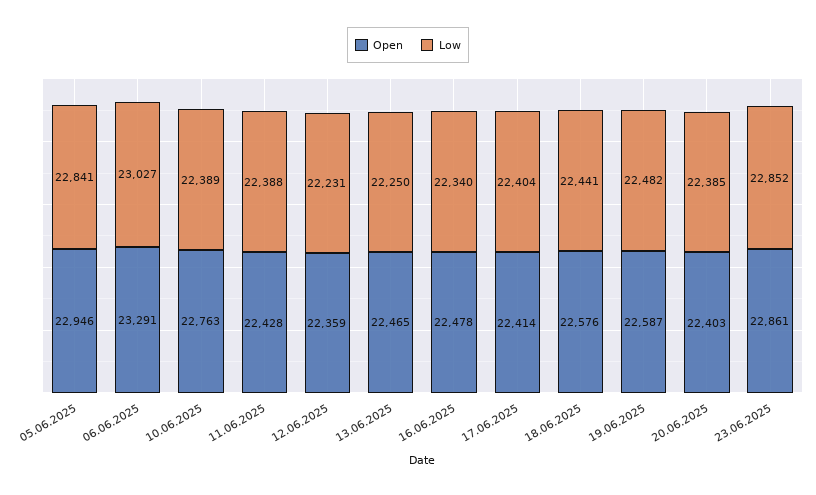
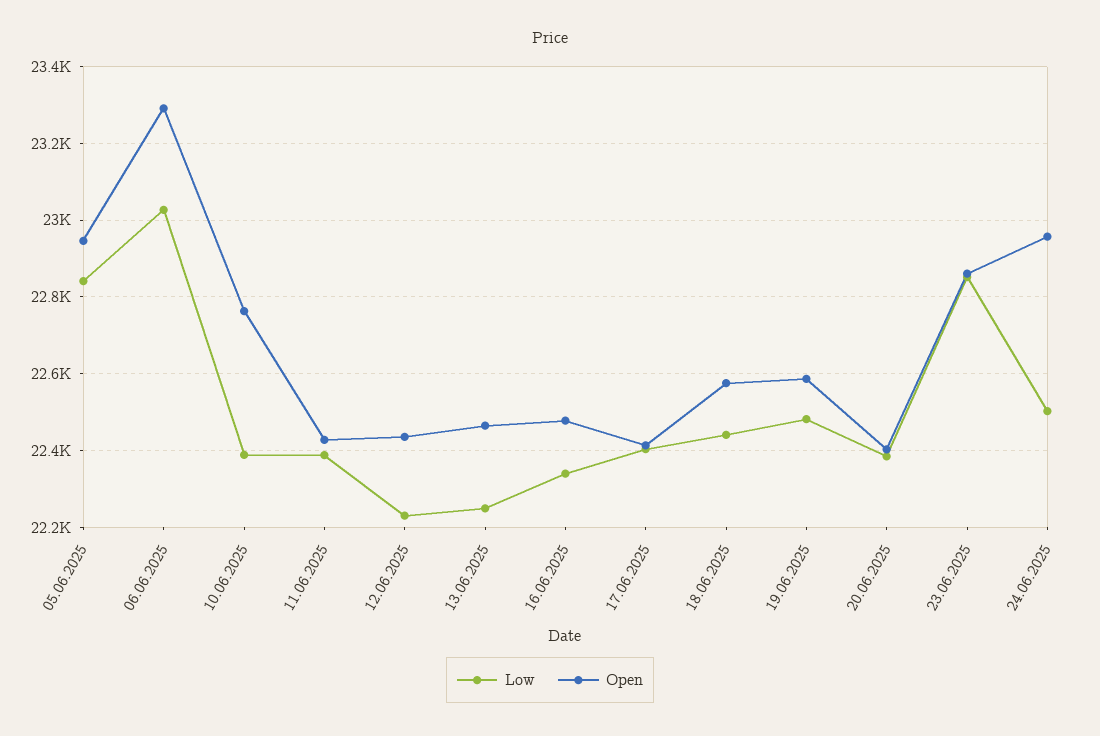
Open, 12.06.2025: 22359 -> 22440
Low, 24.06.2025: none -> 22500
Open, 24.06.2025: none -> 22960

